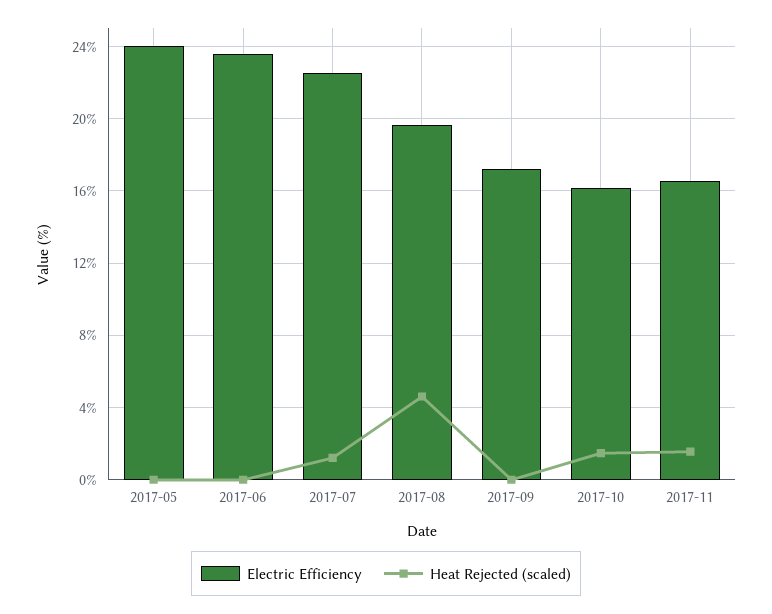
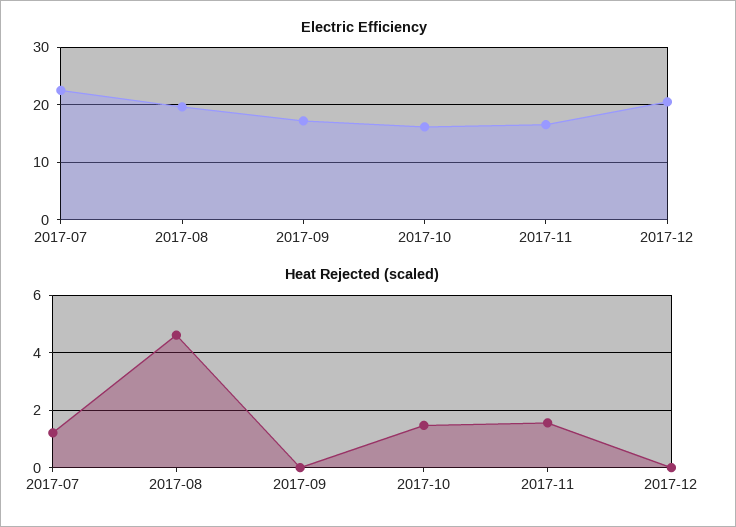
Electric Efficiency, 2017-05: 24 -> none
Heat Rejected (scaled), 2017-05: 0 -> none
Electric Efficiency, 2017-06: 23.5 -> none
Heat Rejected (scaled), 2017-06: 0 -> none
Electric Efficiency, 2017-12: none -> 20
Heat Rejected (scaled), 2017-12: none -> 0

